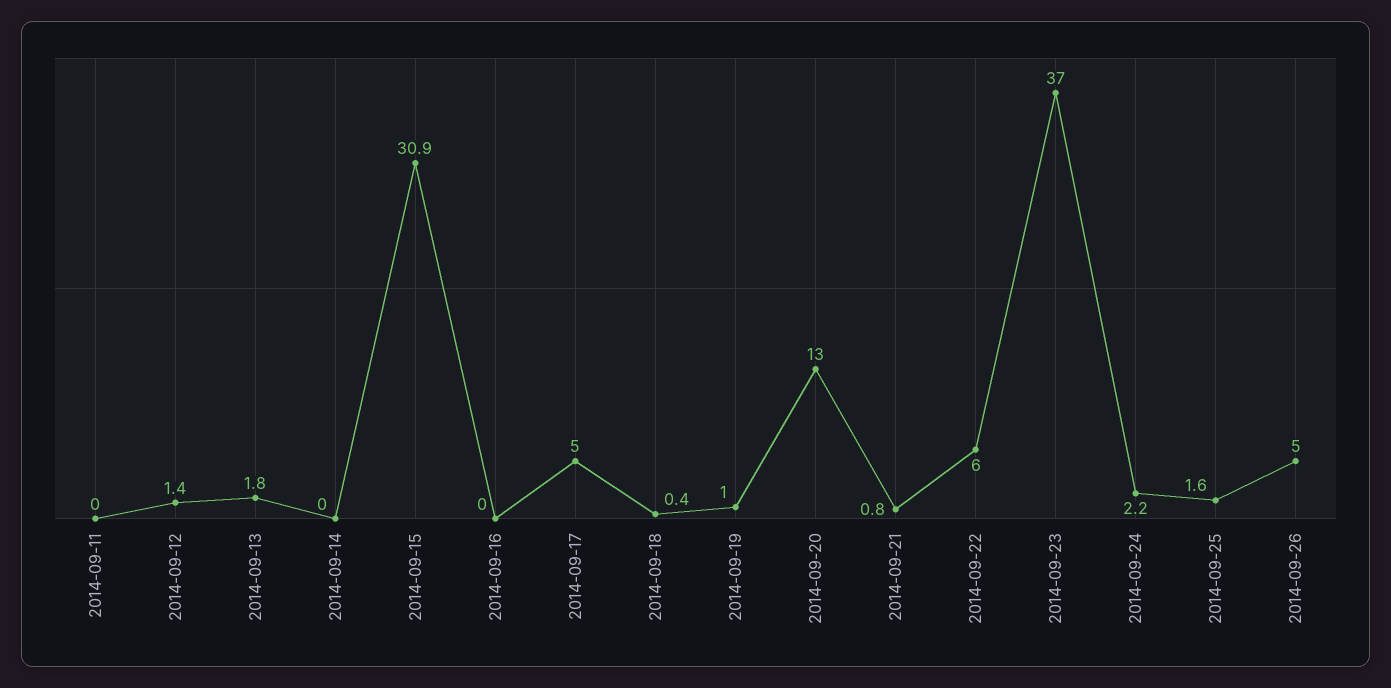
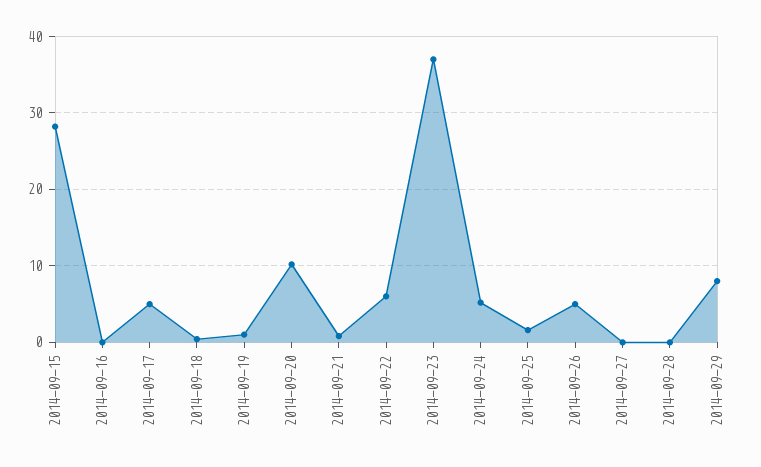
2014-09-11: 0 -> none
2014-09-12: 1.4 -> none
2014-09-13: 1.8 -> none
2014-09-14: 0 -> none
2014-09-15: 30.9 -> 28
2014-09-20: 13 -> 10
2014-09-24: 2.2 -> 5
2014-09-27: none -> 0
2014-09-28: none -> 0
2014-09-29: none -> 8

